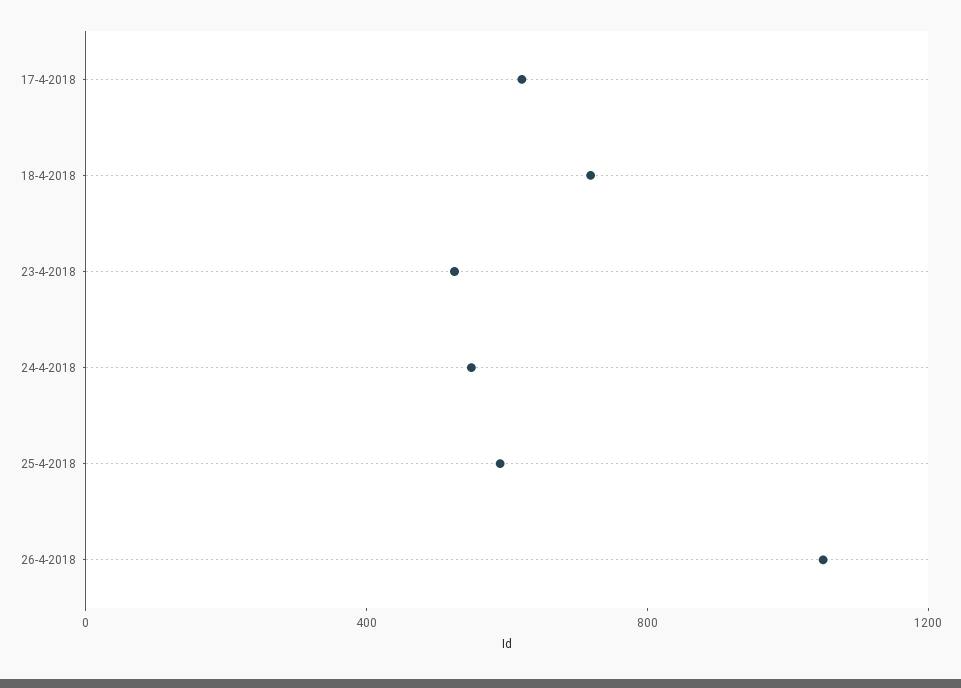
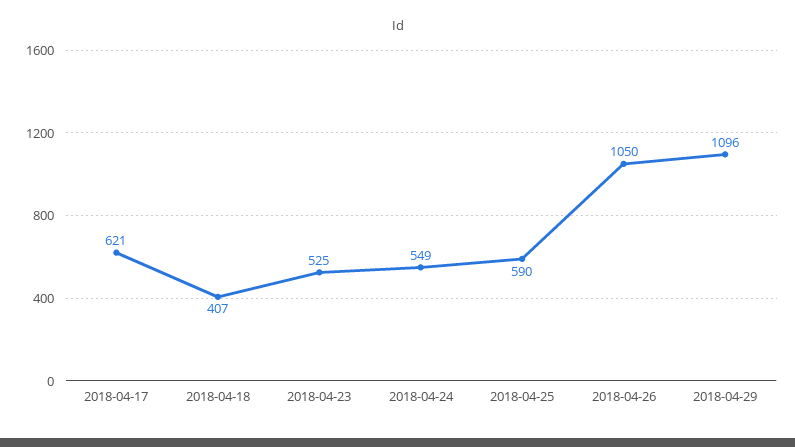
18-4-2018: 700 -> 407
2018-04-29: none -> 1096

